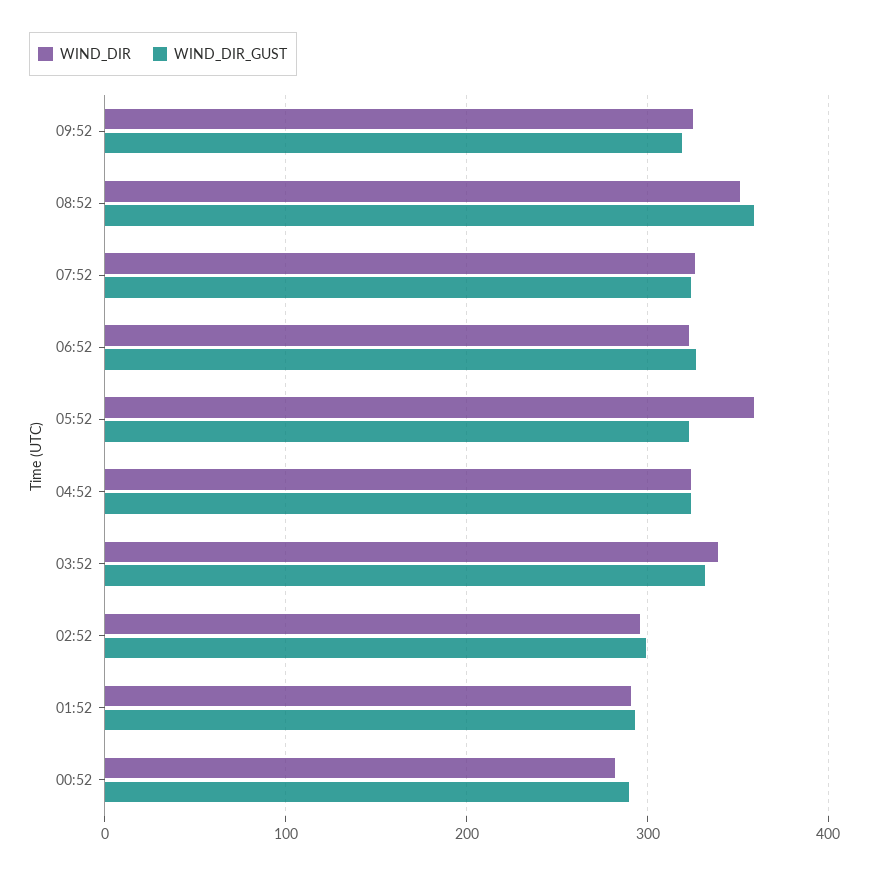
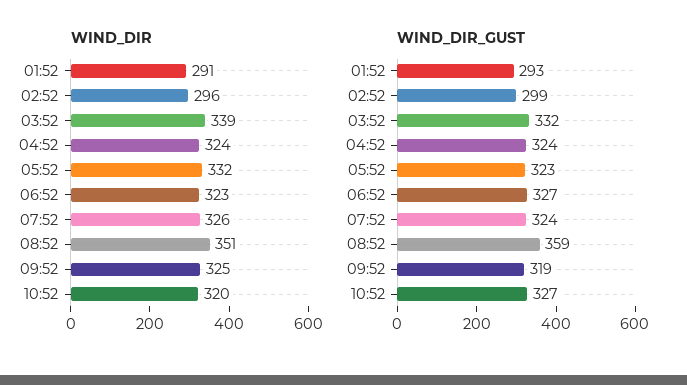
WIND_DIR, 05:52: 360 -> 332
WIND_DIR, 00:52: 280 -> none
WIND_DIR_GUST, 00:52: 290 -> none
WIND_DIR, 10:52: none -> 320
WIND_DIR_GUST, 10:52: none -> 327

